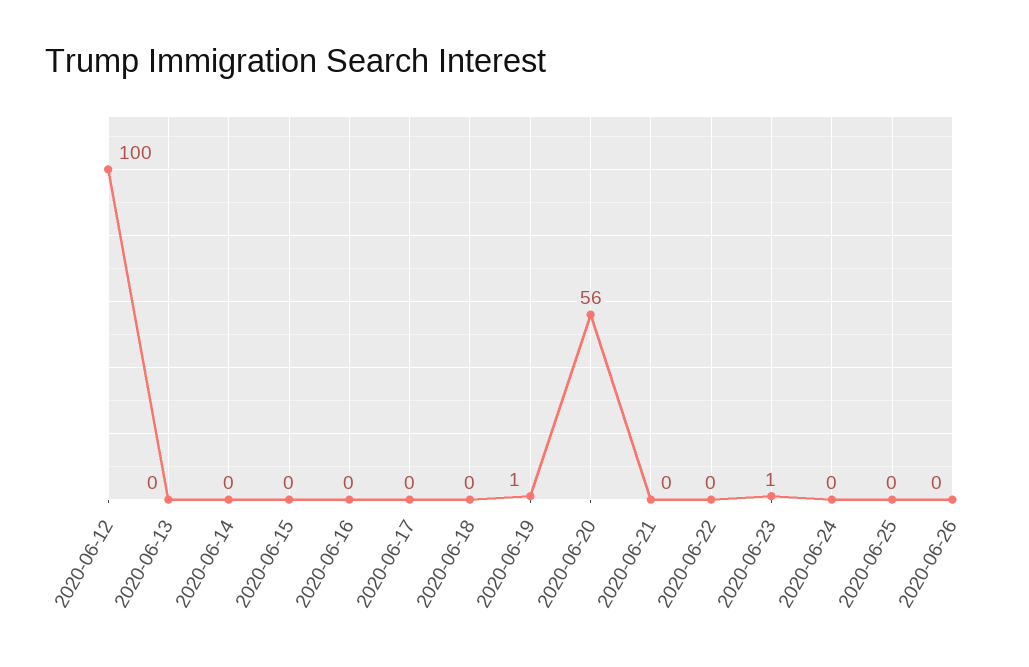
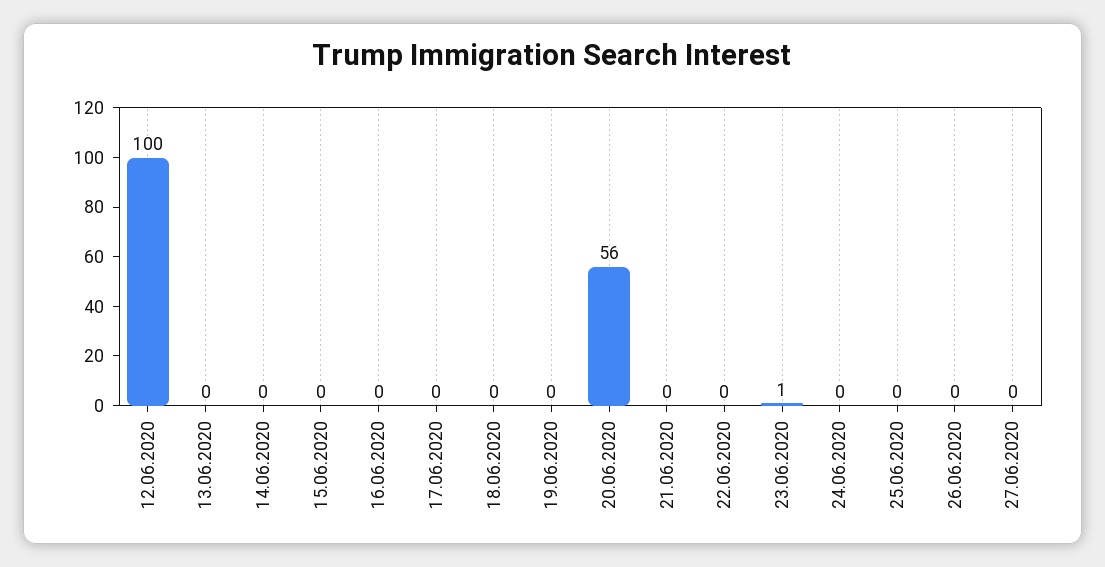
2020-06-19: 1 -> 0
27.06.2020: none -> 0

